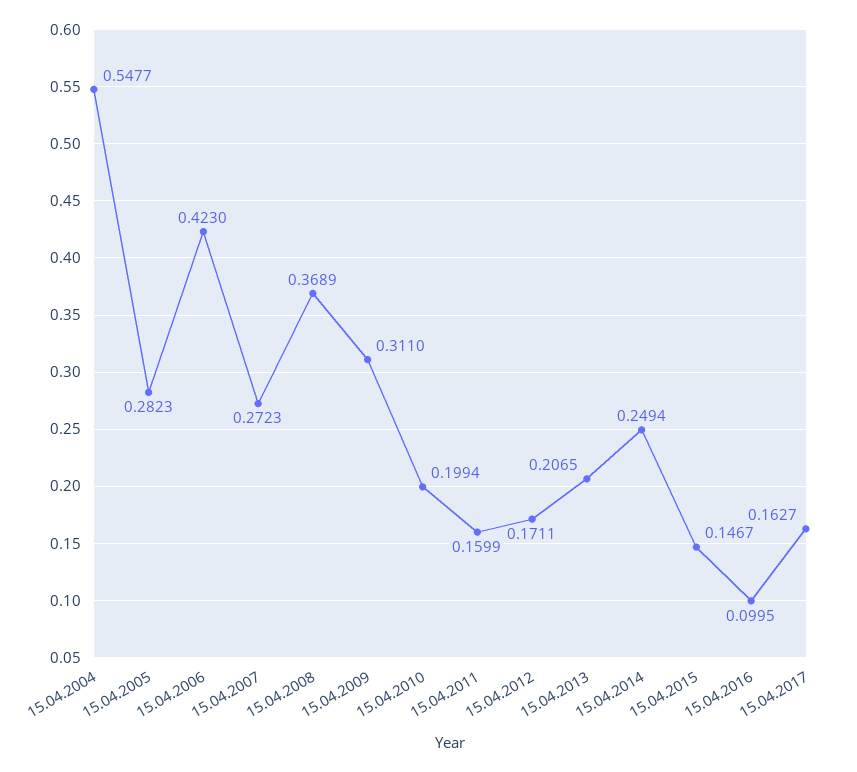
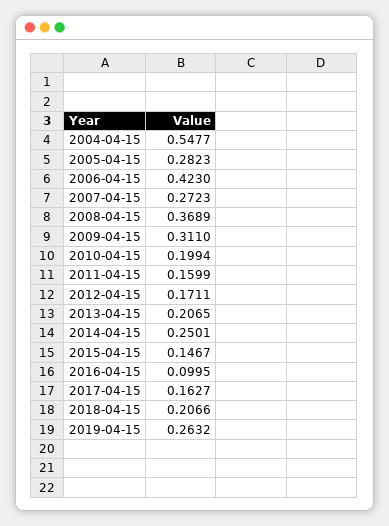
15.04.2014: 0.2494 -> 0.2501
2018-04-15: none -> 0.2066
2019-04-15: none -> 0.2632

